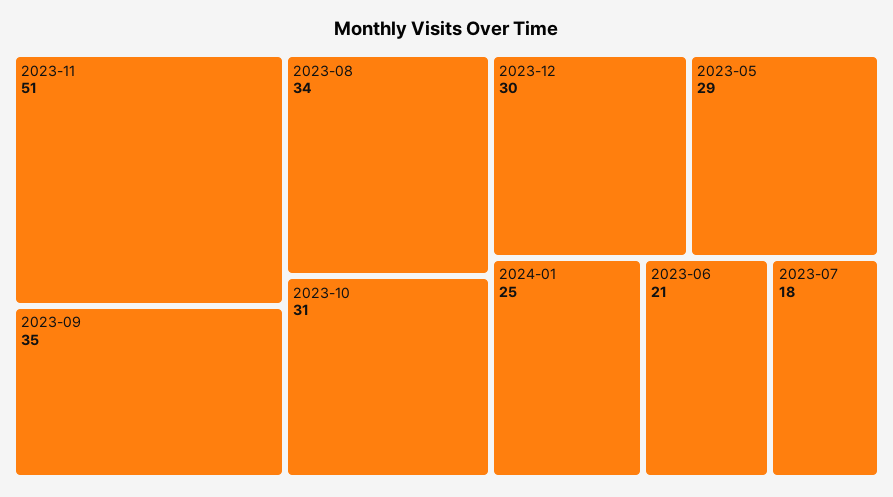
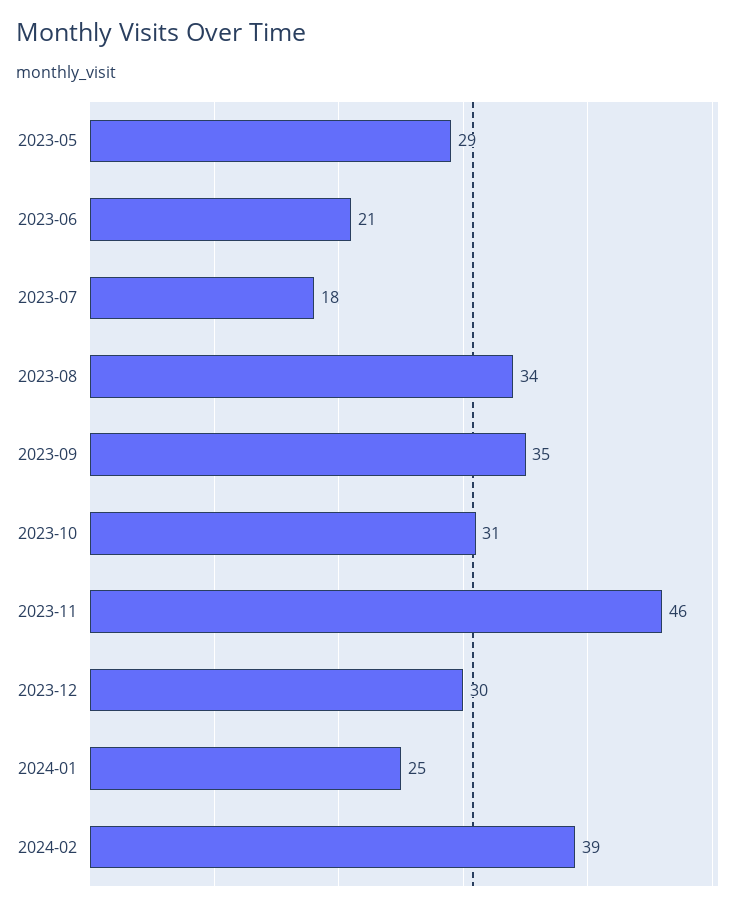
2023-11: 51 -> 46
2024-02: none -> 39

